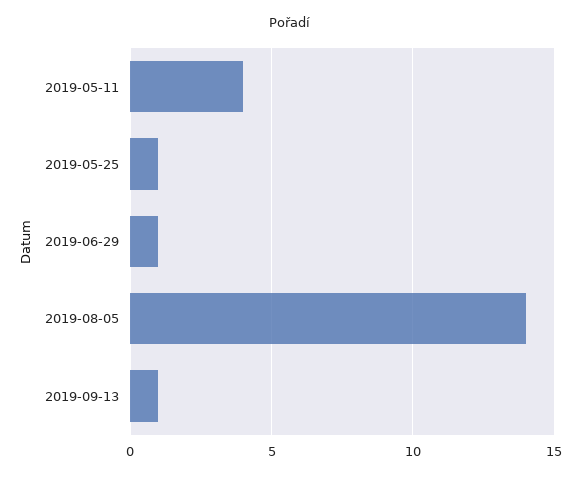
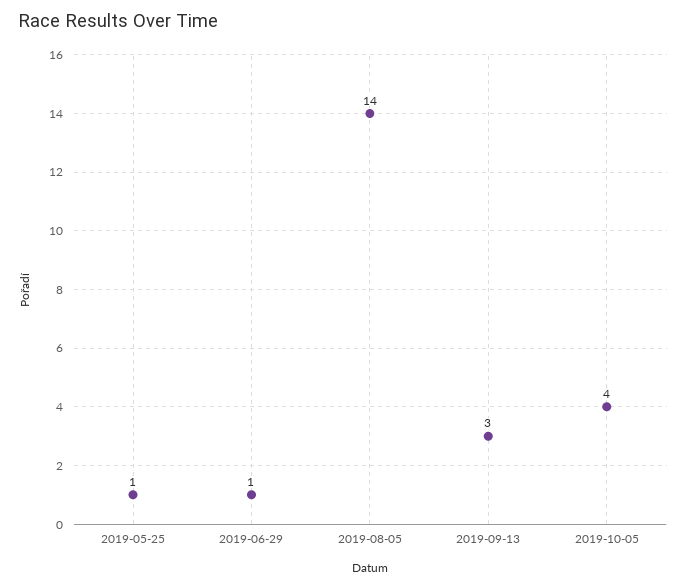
2019-05-11: 4 -> none
2019-09-13: 1 -> 3
2019-10-05: none -> 4

